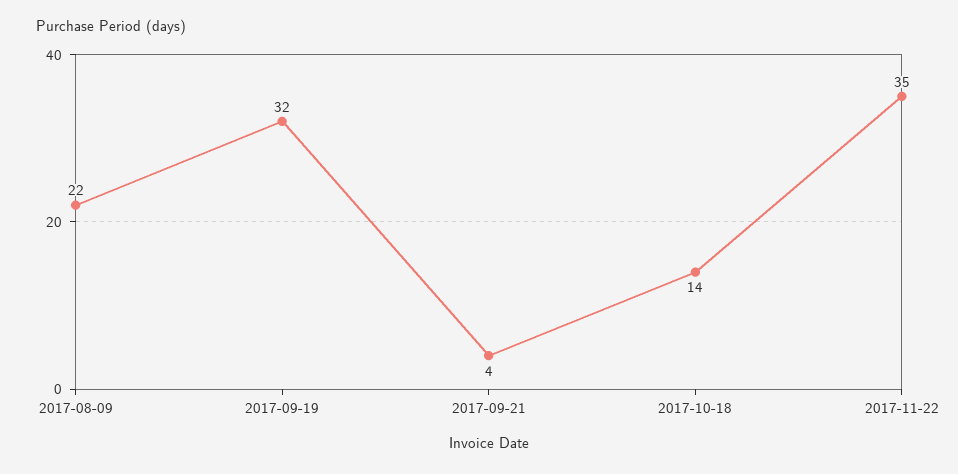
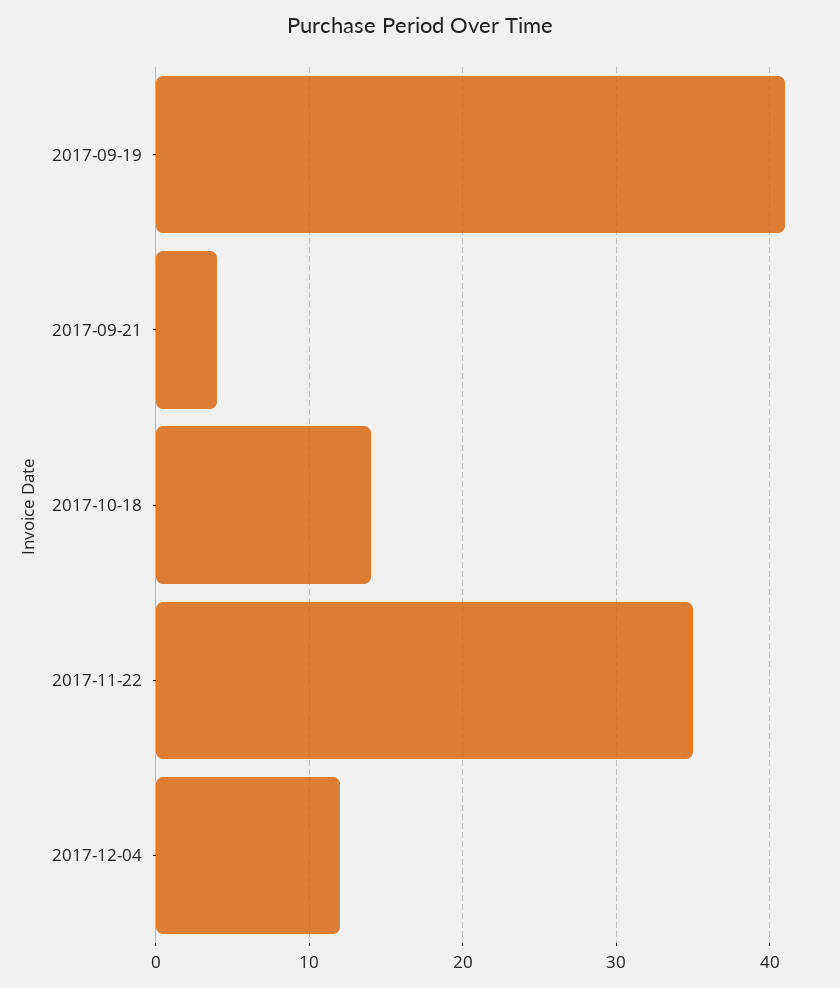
2017-08-09: 22 -> none
2017-09-19: 32 -> 41
2017-12-04: none -> 12

